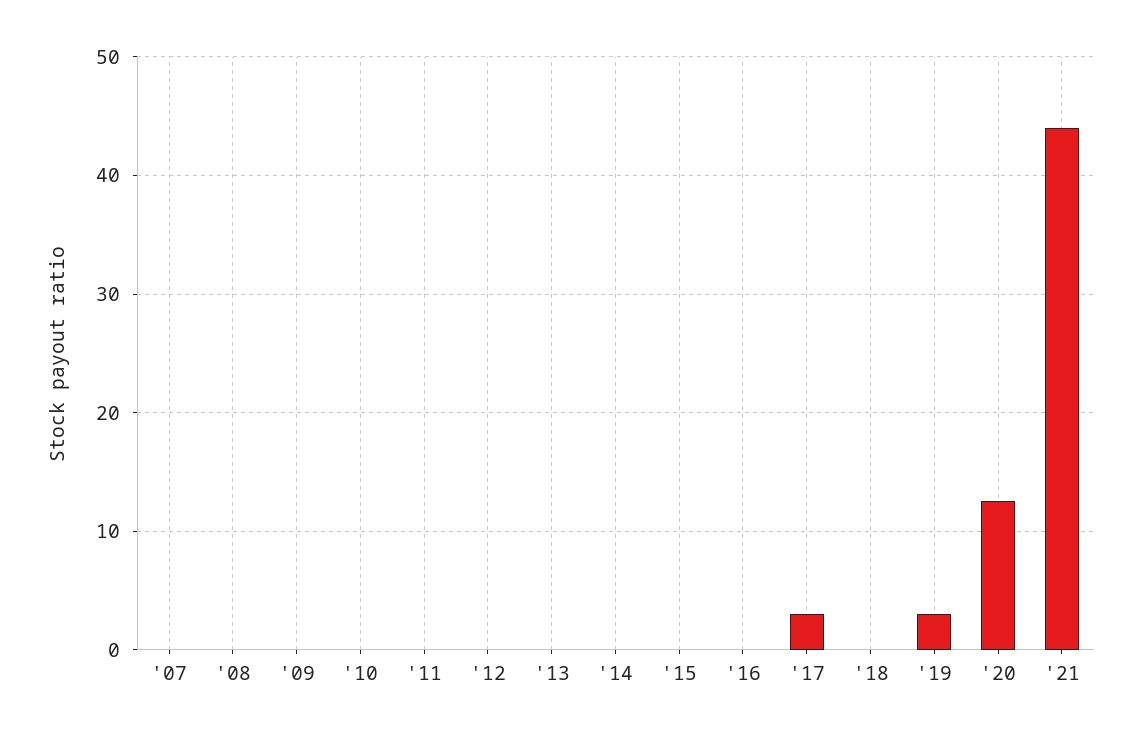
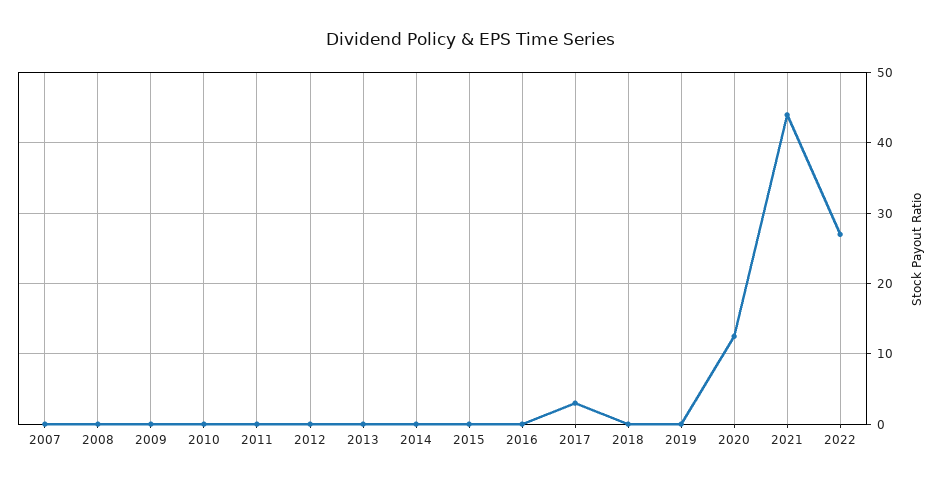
'19: 3 -> 0
2022: none -> 27

